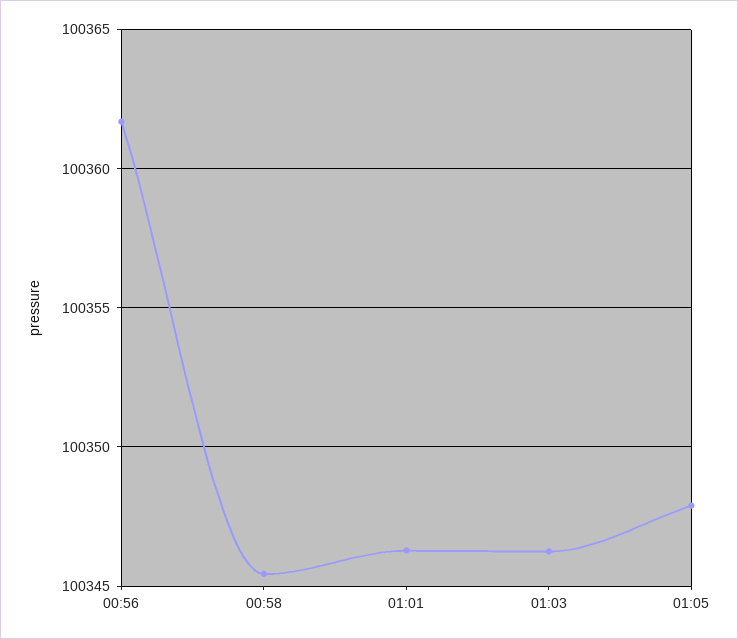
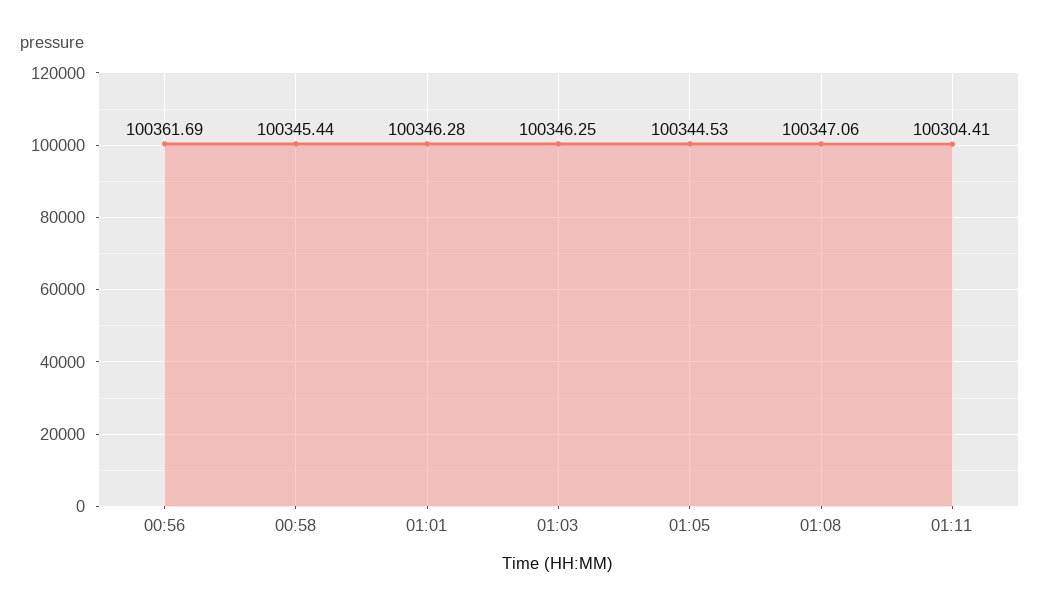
01:05: 100348 -> 100344.53
01:08: none -> 100347.06
01:11: none -> 100304.41

